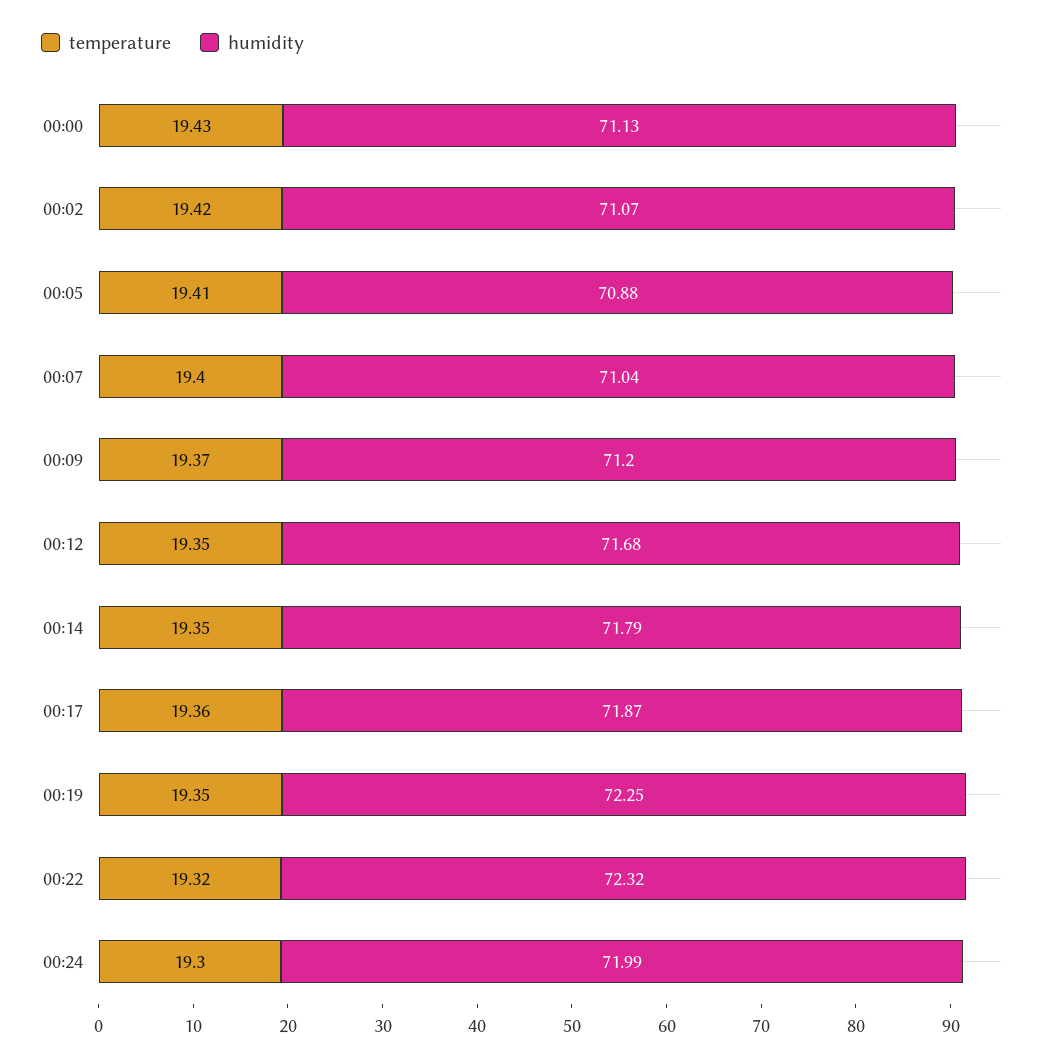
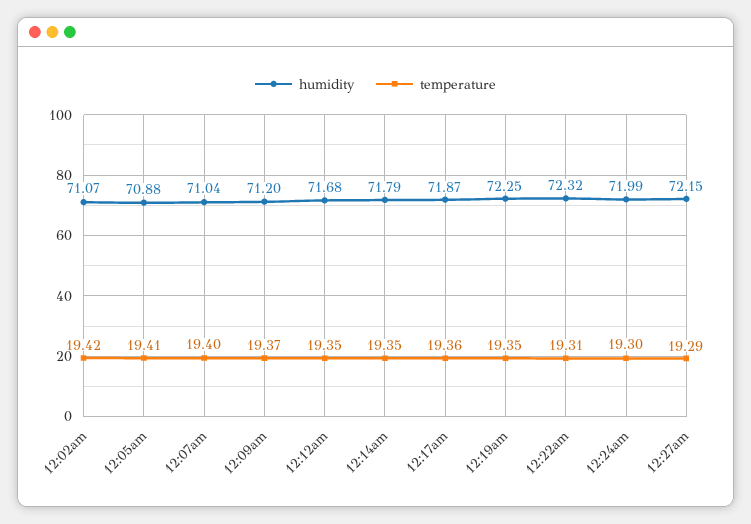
temperature, 00:00: 19.43 -> none
humidity, 00:00: 71.13 -> none
temperature, 00:22: 19.32 -> 19.31
humidity, 12:27am: none -> 72.15
temperature, 12:27am: none -> 19.29

